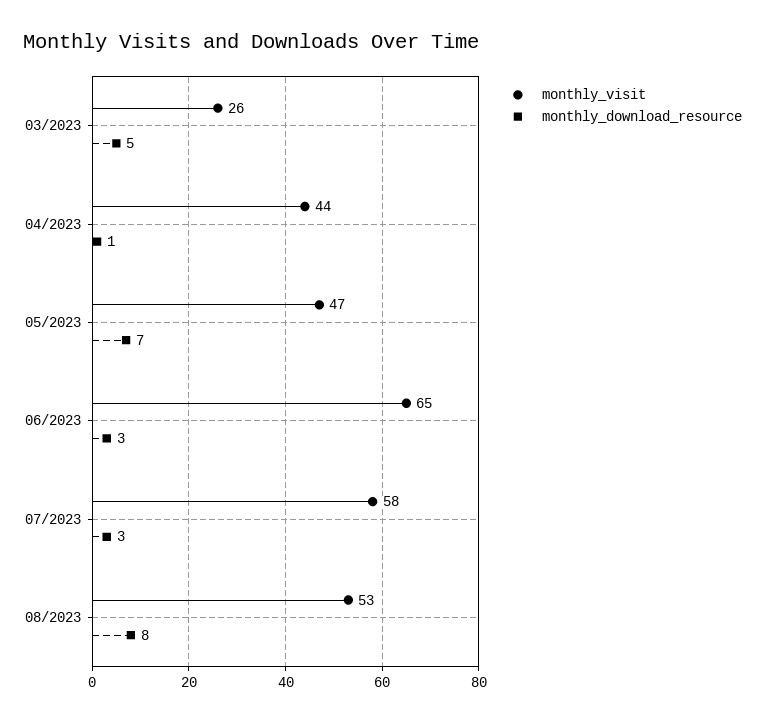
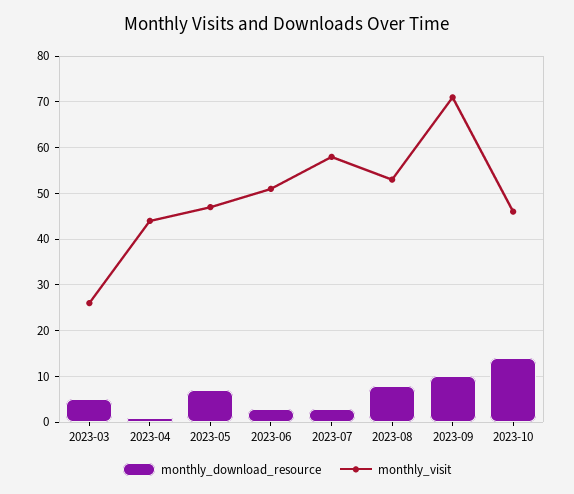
monthly_visit, 06/2023: 65 -> 50
monthly_download_resource, 2023-09: none -> 10
monthly_visit, 2023-09: none -> 70
monthly_download_resource, 2023-10: none -> 15
monthly_visit, 2023-10: none -> 45

